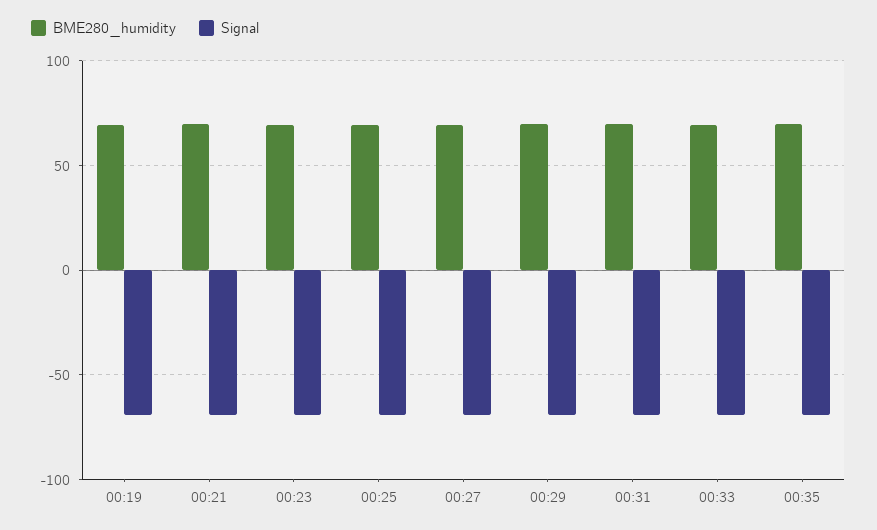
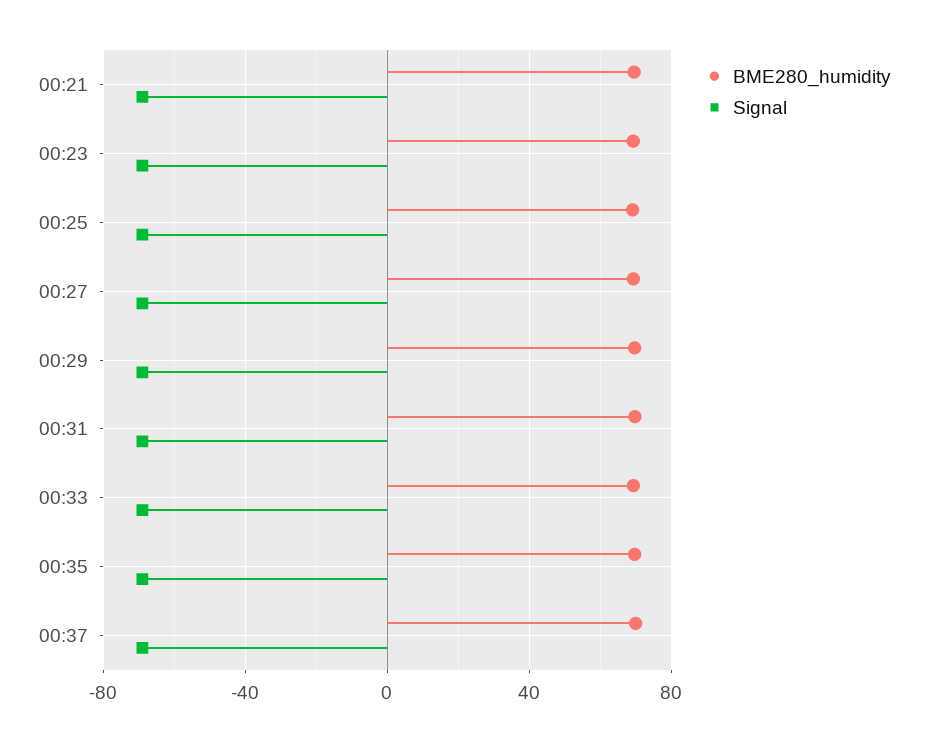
BME280_humidity, 00:19: 70 -> none
Signal, 00:19: -70 -> none
BME280_humidity, 00:37: none -> 70
Signal, 00:37: none -> -70

